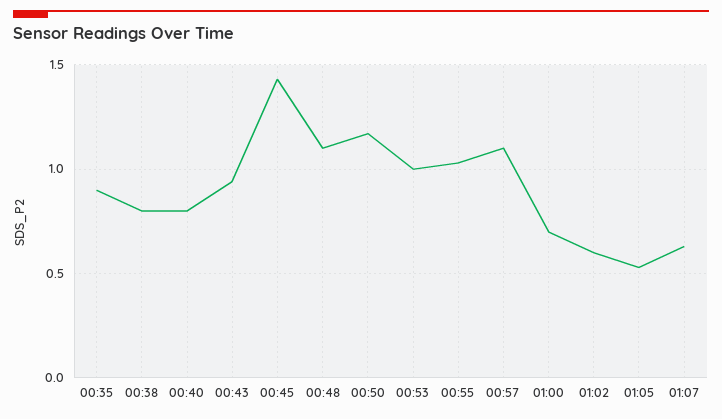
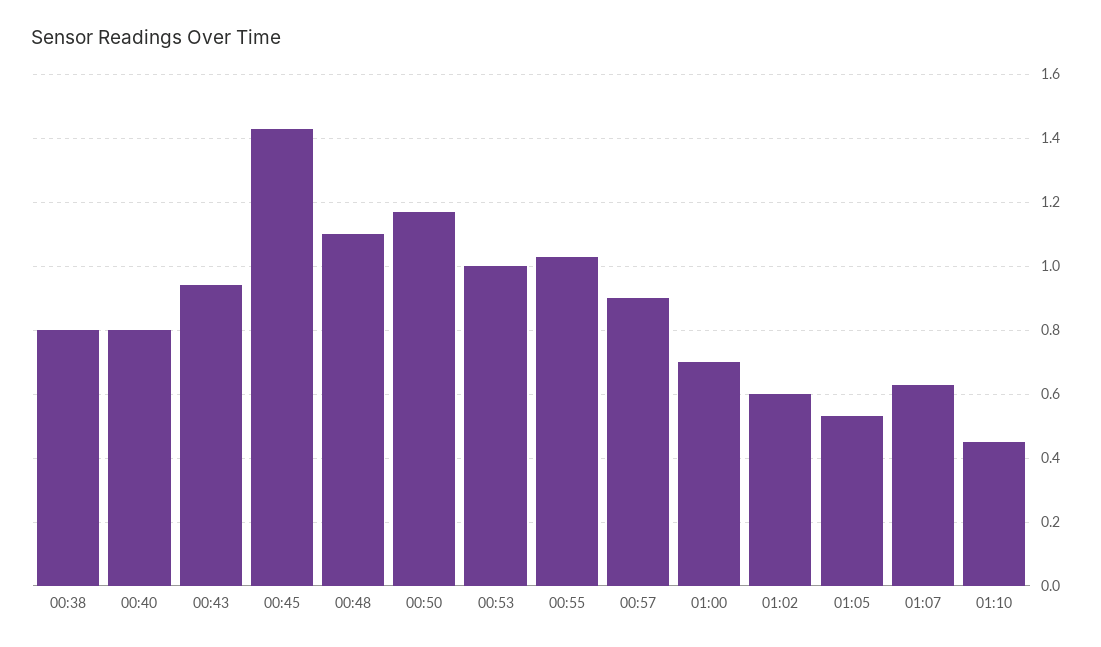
00:35: 0.9 -> none
00:57: 1.1 -> 0.9
01:10: none -> 0.45

